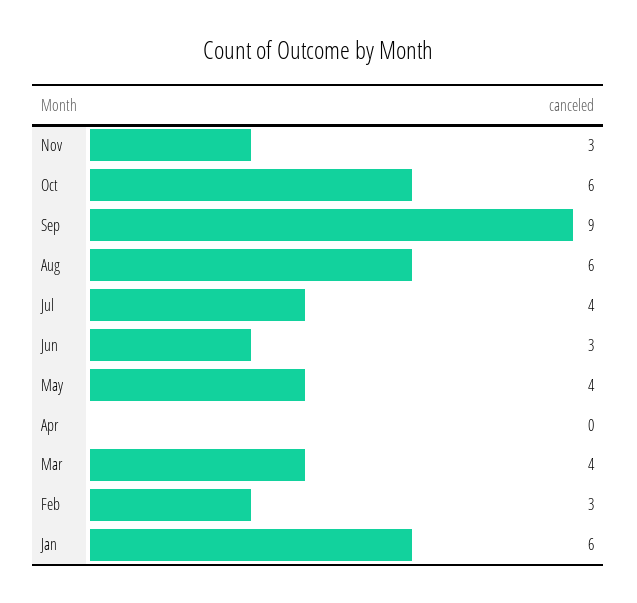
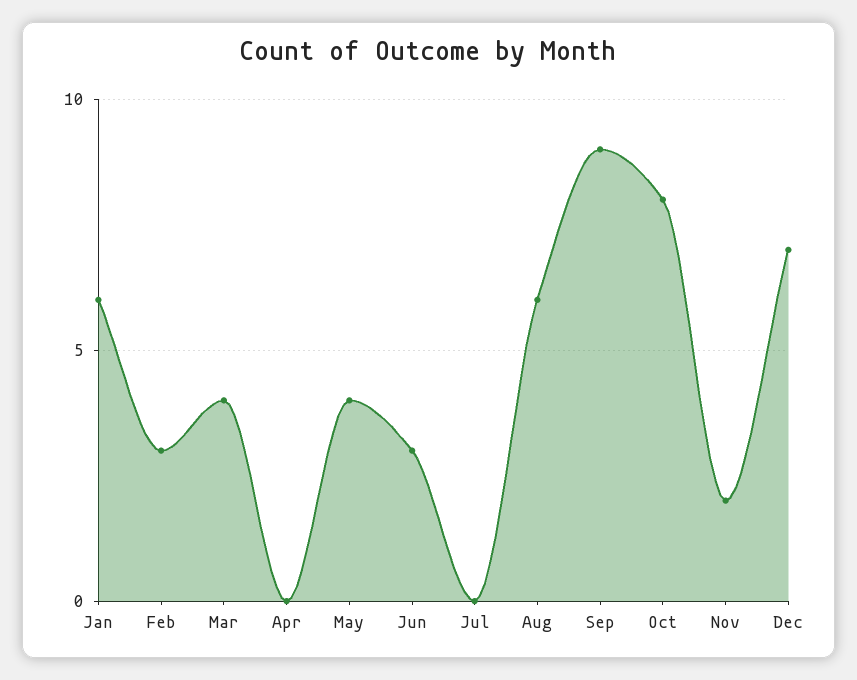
Nov: 3 -> 2
Oct: 6 -> 8
Jul: 4 -> 0
Dec: none -> 7

